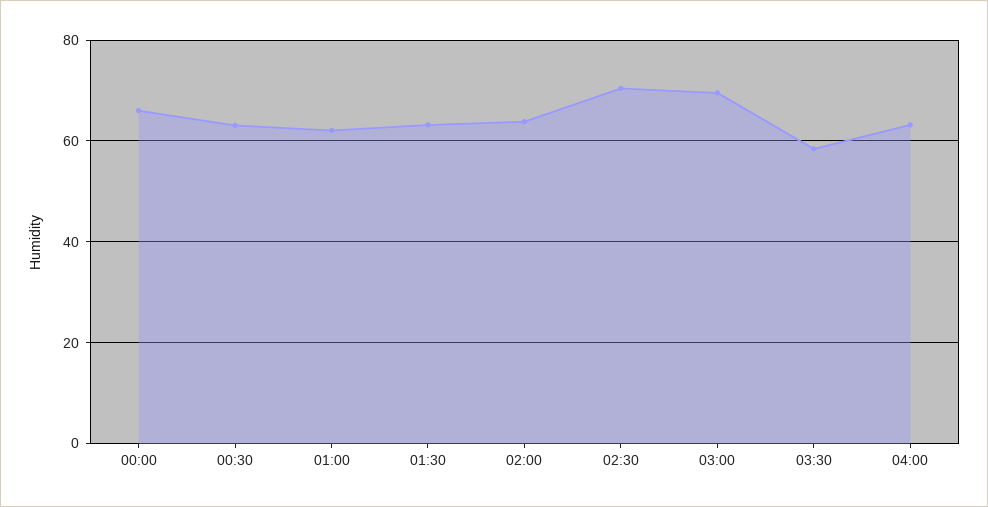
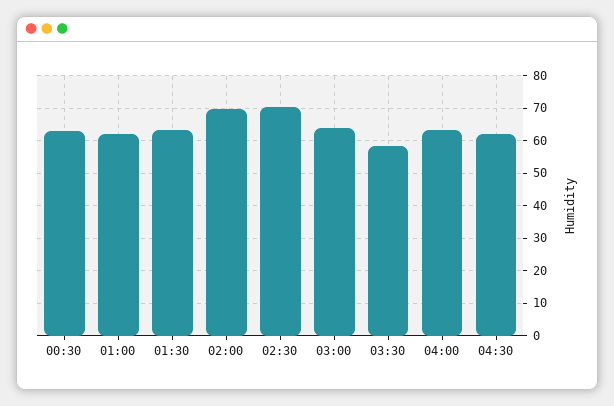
00:00: 66 -> none
02:00: 64 -> 70
03:00: 70 -> 64
04:30: none -> 62

